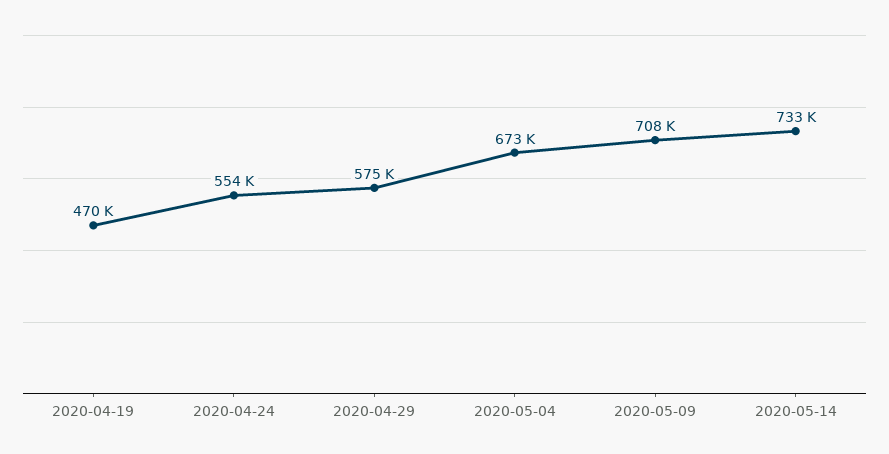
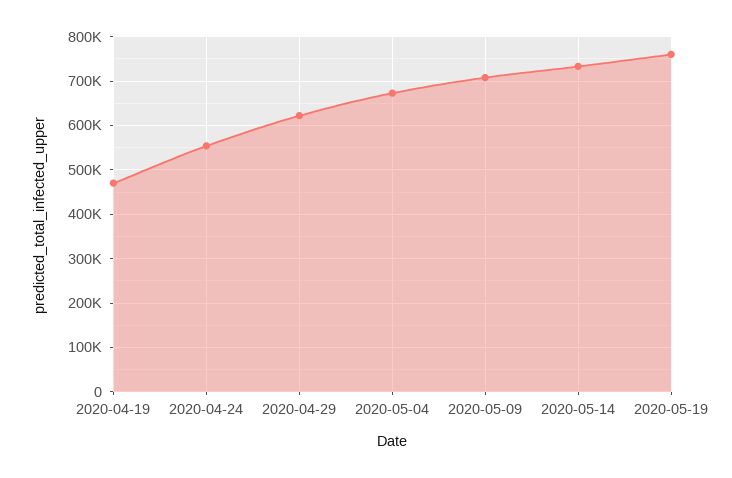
2020-04-29: 575000 -> 620000
2020-05-19: none -> 760000

